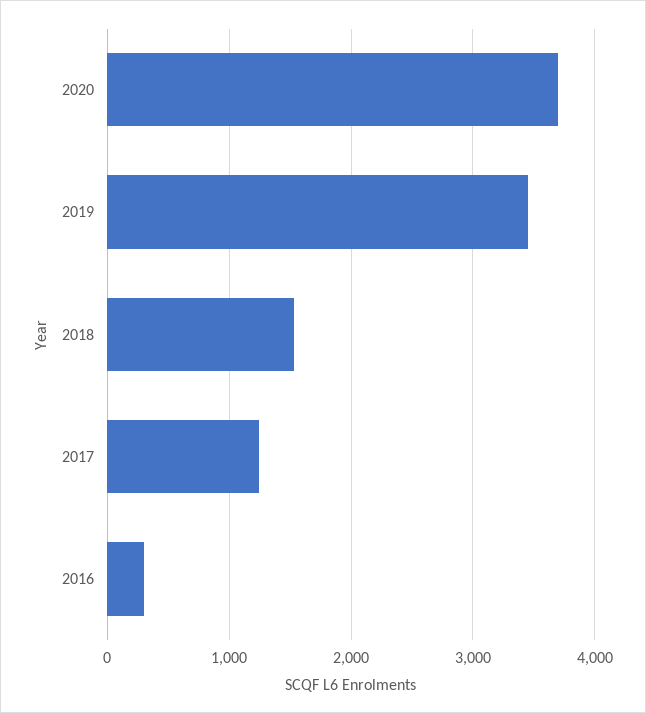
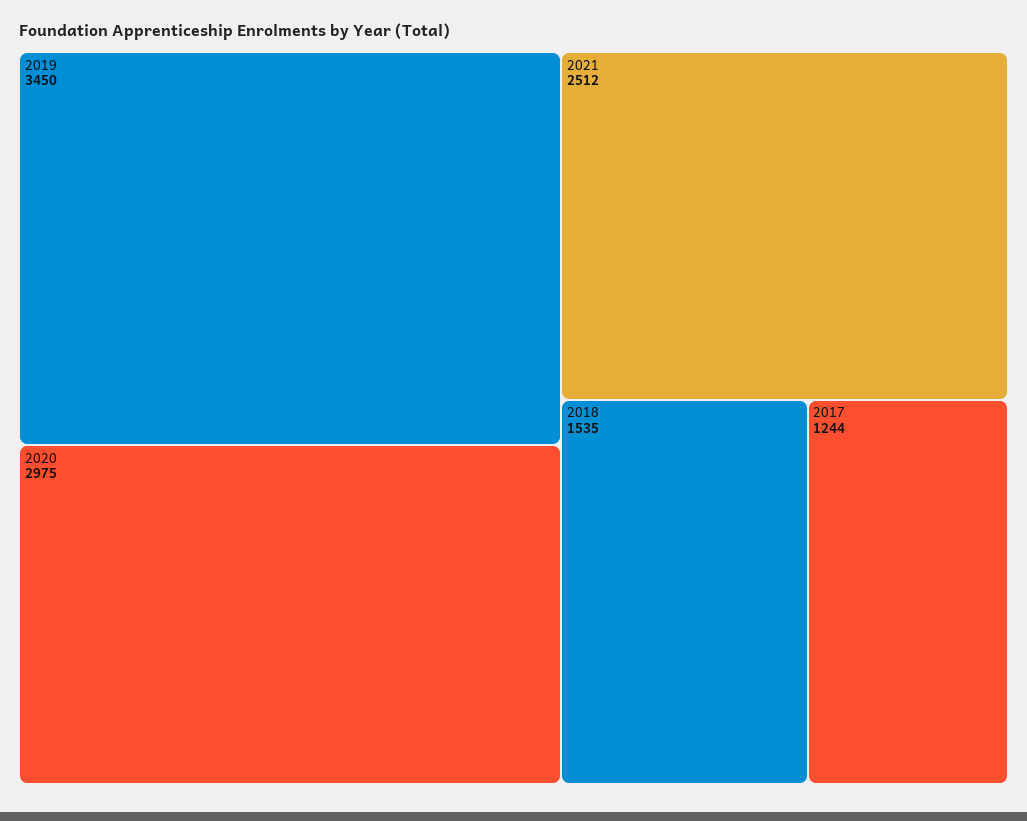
2020: 3700 -> 2975
2016: 300 -> none
2021: none -> 2512

